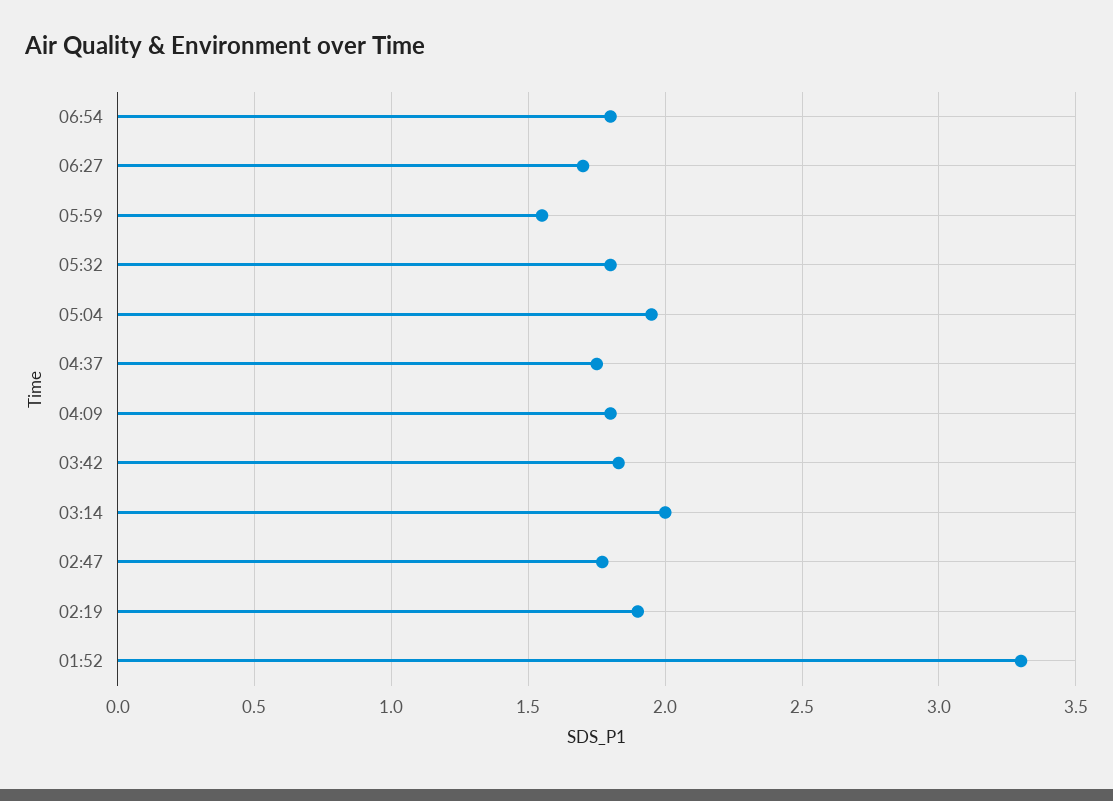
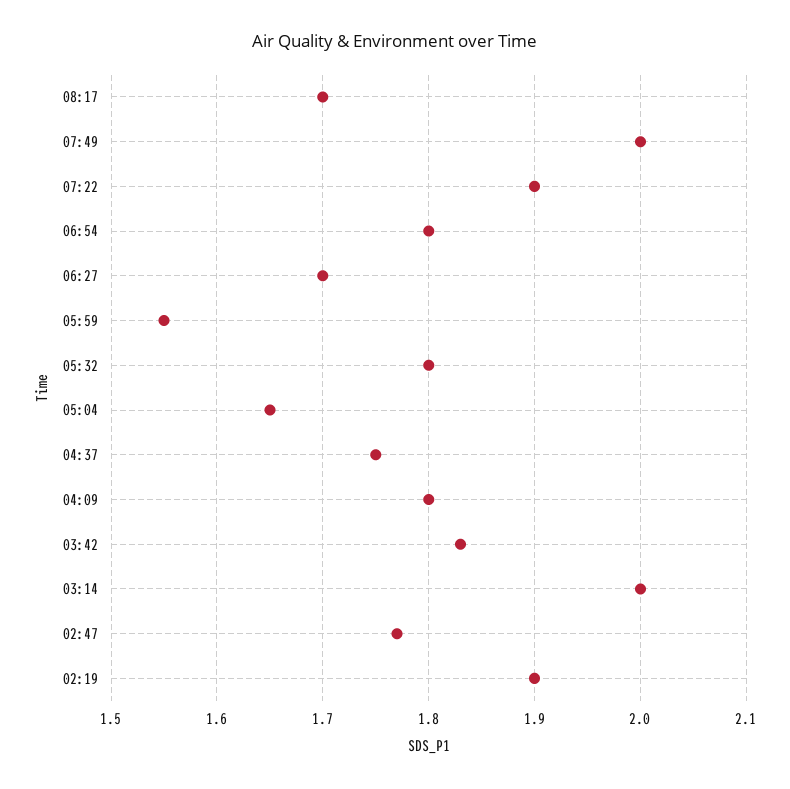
05:04: 1.95 -> 1.65
01:52: 3.3 -> none
08:17: none -> 1.7
07:49: none -> 2
07:22: none -> 1.9

